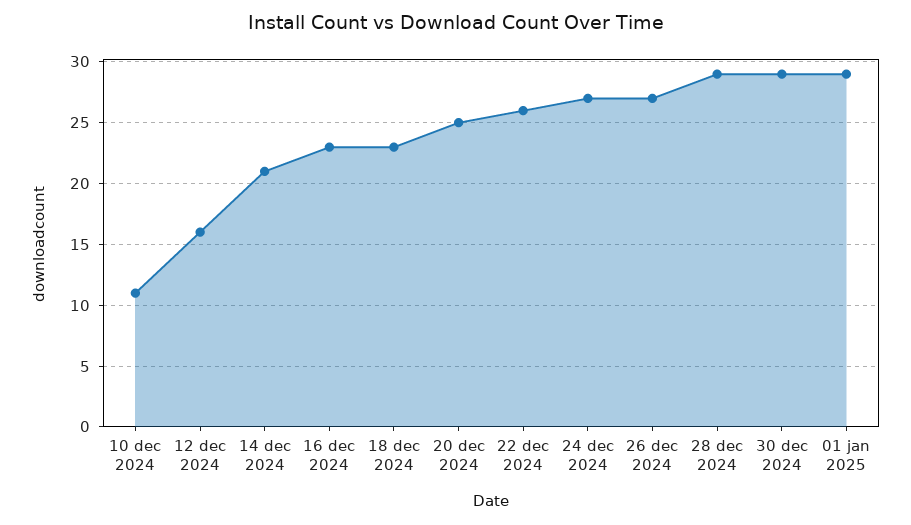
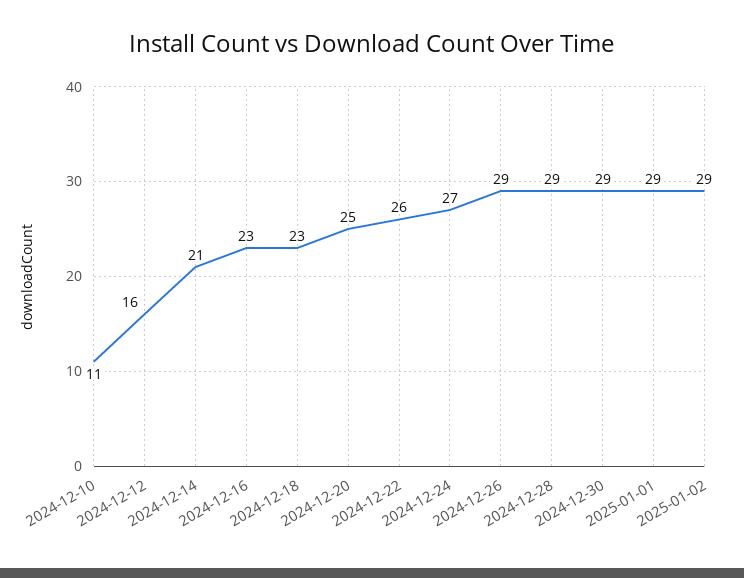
26 dec 2024: 27 -> 29
2025-01-02: none -> 29

